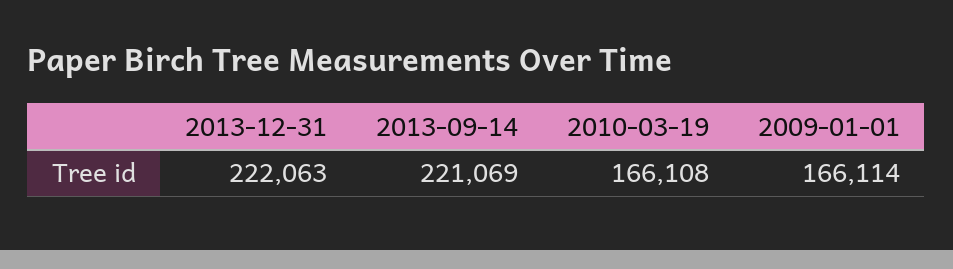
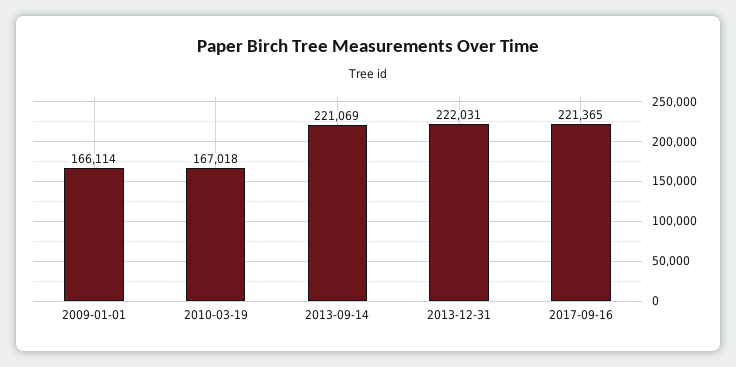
2013-12-31: 222063 -> 222031
2010-03-19: 166108 -> 167018
2017-09-16: none -> 221365

